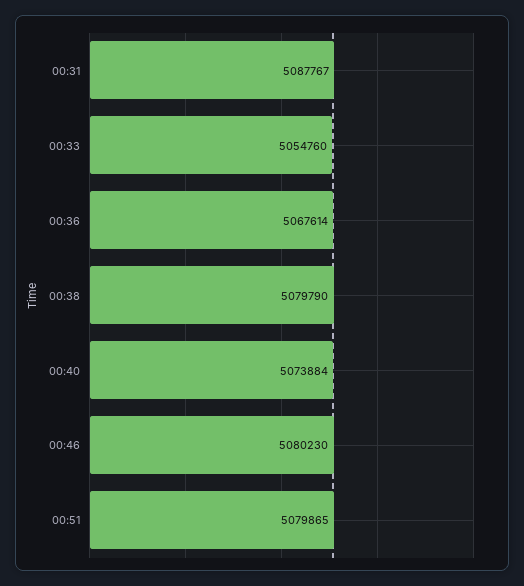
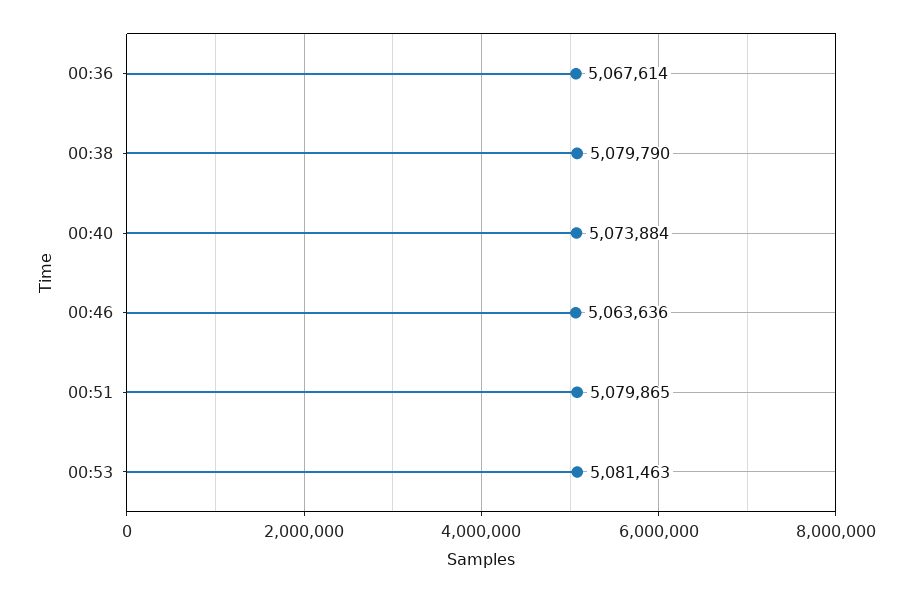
00:31: 5087767 -> none
00:33: 5054760 -> none
00:46: 5080230 -> 5063636
00:53: none -> 5081463

